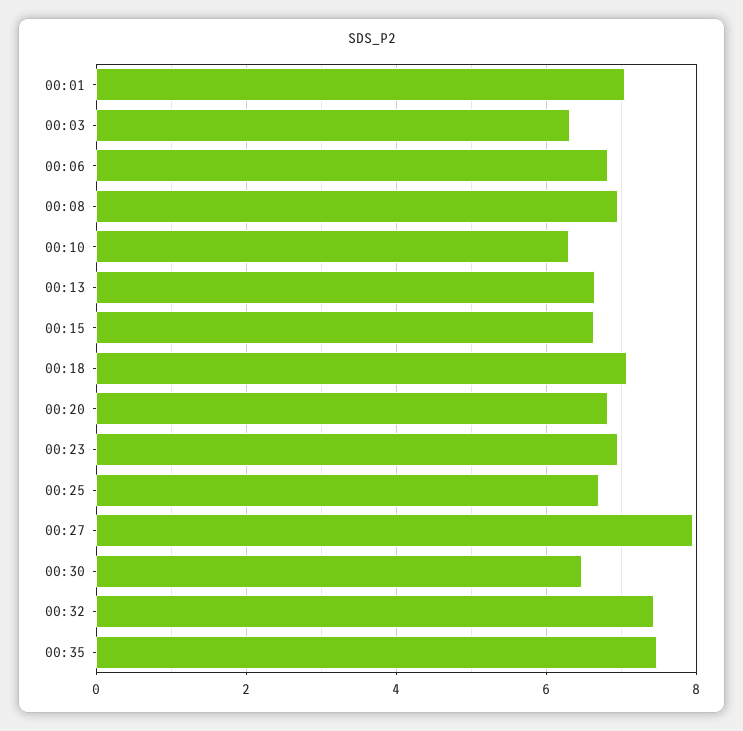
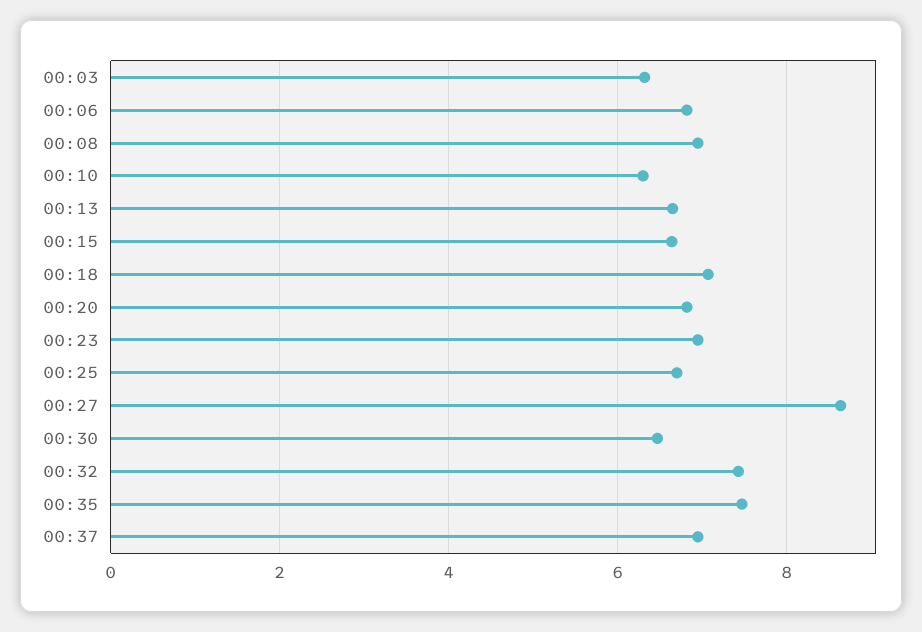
00:01: 7 -> none
00:27: 8 -> 8.6
00:37: none -> 7

